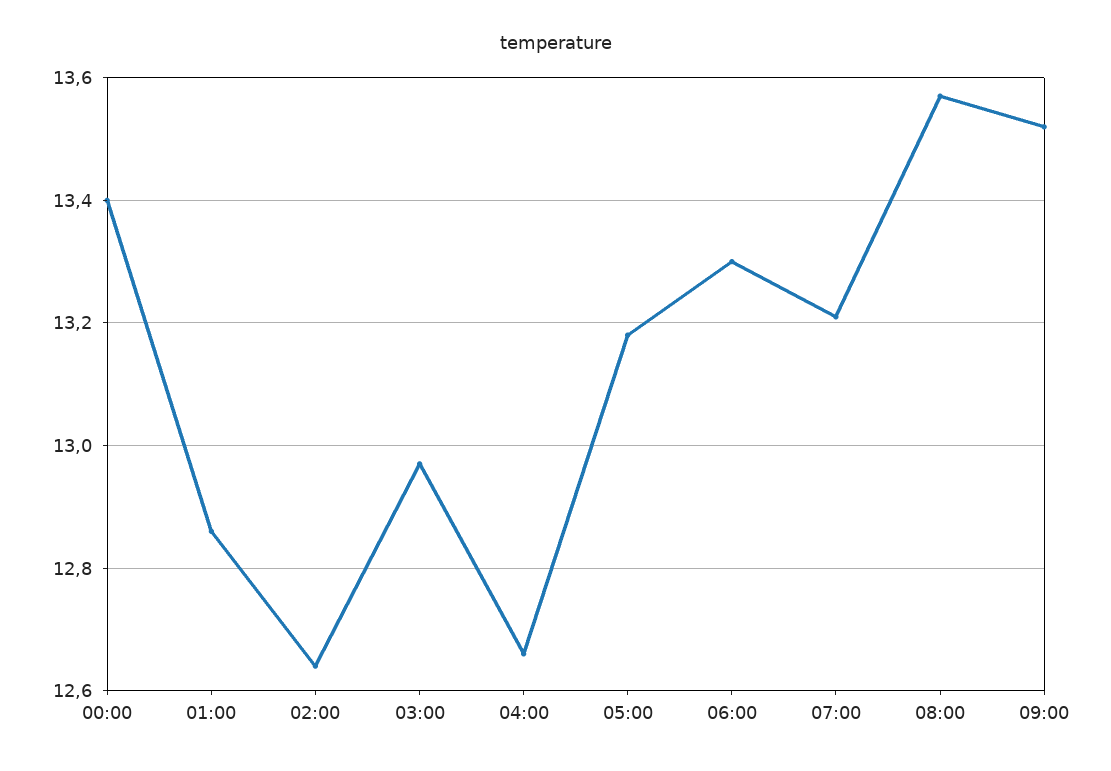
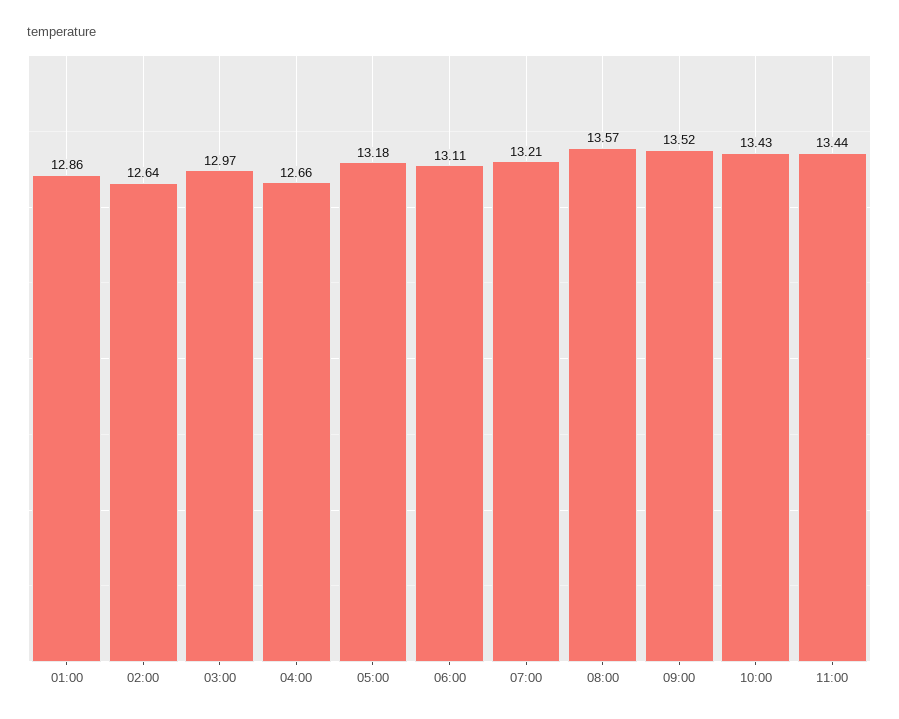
00:00: 13.4 -> none
06:00: 13.3 -> 13.11
10:00: none -> 13.43
11:00: none -> 13.44

